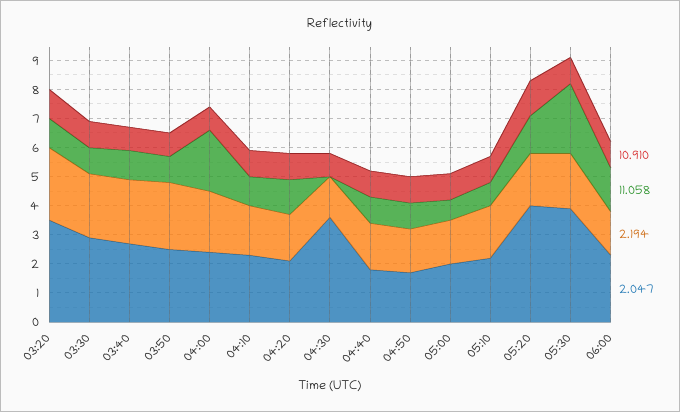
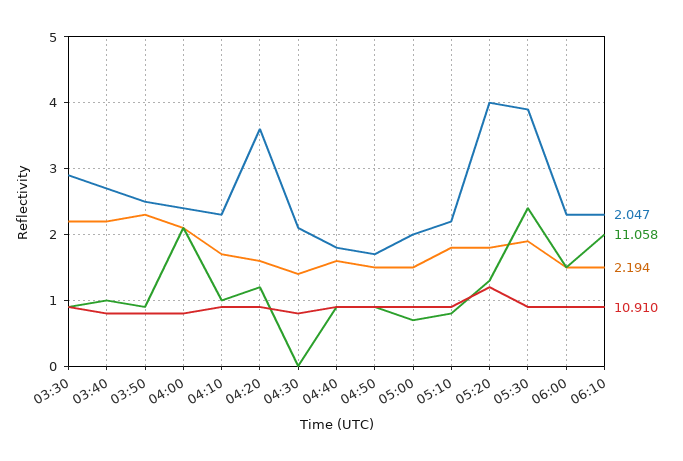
10.910, 03:20: 1 -> none
11.058, 03:20: 1 -> none
2.194, 03:20: 2.5 -> none
2.047, 03:20: 3.5 -> none
2.047, 04:20: 2 -> 3.6
2.047, 04:30: 3.5 -> 2.1
2.047, 06:10: none -> 2.3
11.058, 06:10: none -> 2
2.194, 06:10: none -> 1.5
10.910, 06:10: none -> 0.9

